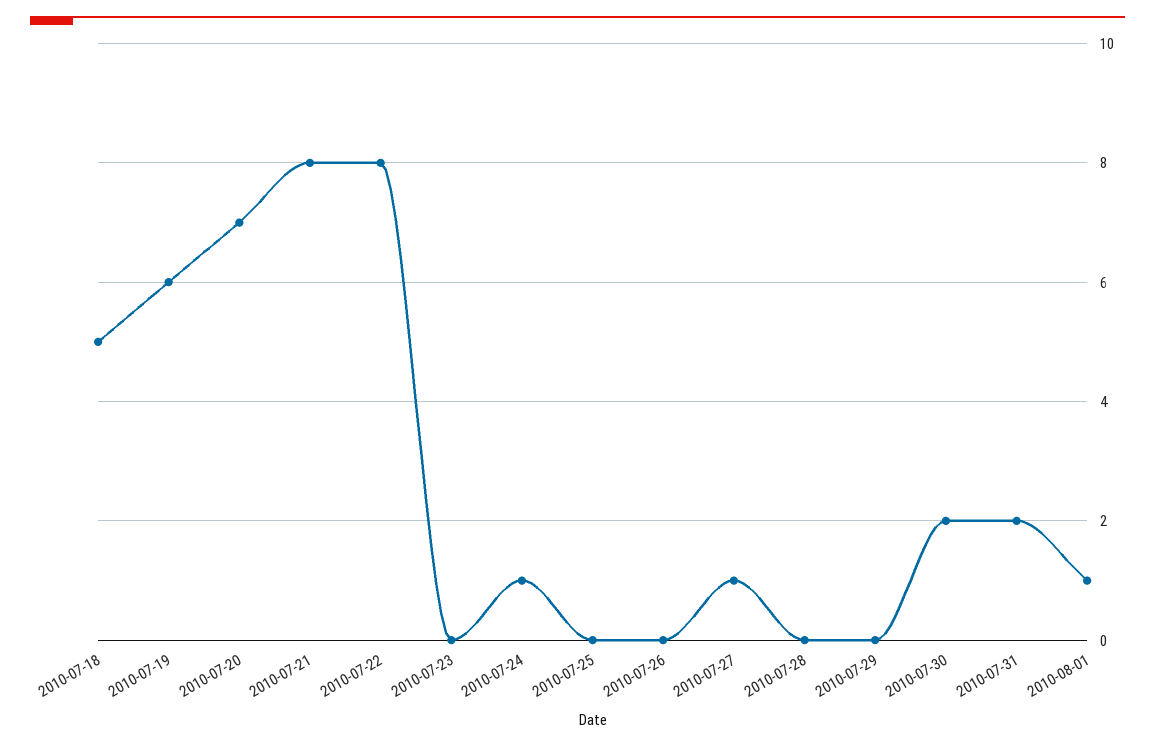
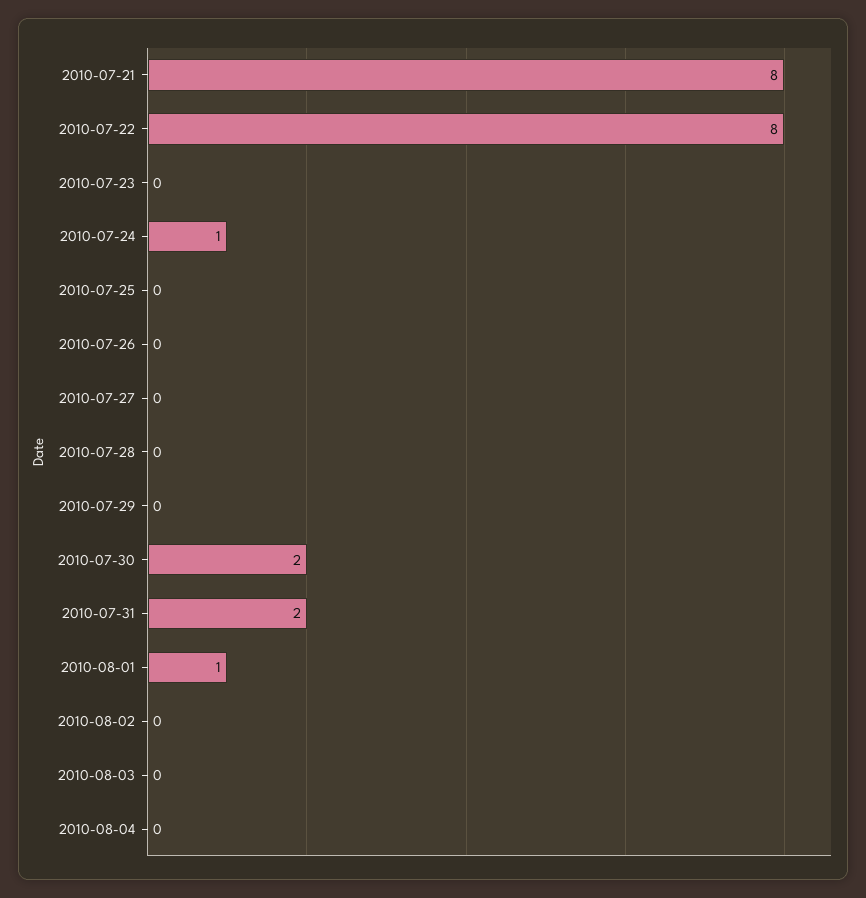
2010-07-18: 5 -> none
2010-07-19: 6 -> none
2010-07-20: 7 -> none
2010-07-27: 1 -> 0
2010-08-02: none -> 0
2010-08-03: none -> 0
2010-08-04: none -> 0

